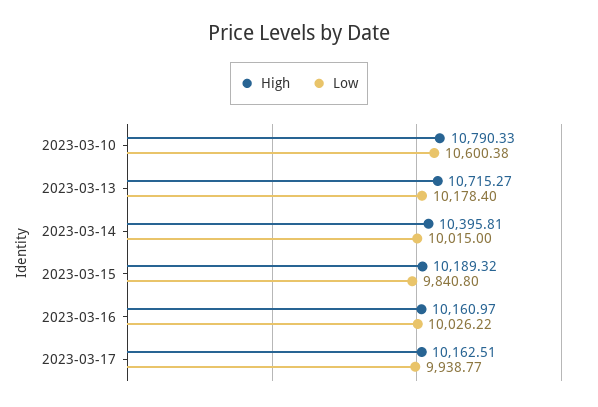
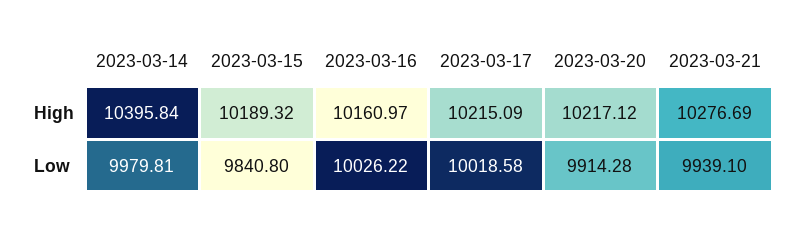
High, 2023-03-10: 10790.33 -> none
Low, 2023-03-10: 10600.38 -> none
High, 2023-03-13: 10715.27 -> none
Low, 2023-03-13: 10178.4 -> none
High, 2023-03-14: 10395.81 -> 10395.84
Low, 2023-03-14: 10015 -> 9979.81
High, 2023-03-17: 10162.51 -> 10215.09
Low, 2023-03-17: 9938.77 -> 10018.58
High, 2023-03-20: none -> 10217.12
High, 2023-03-21: none -> 10276.69
Low, 2023-03-20: none -> 9914.28
Low, 2023-03-21: none -> 9939.1

